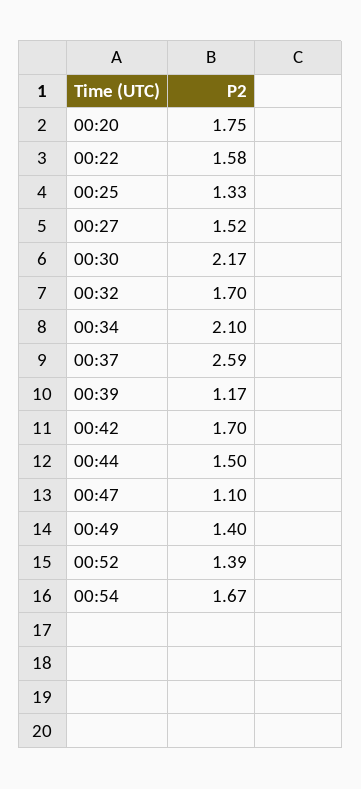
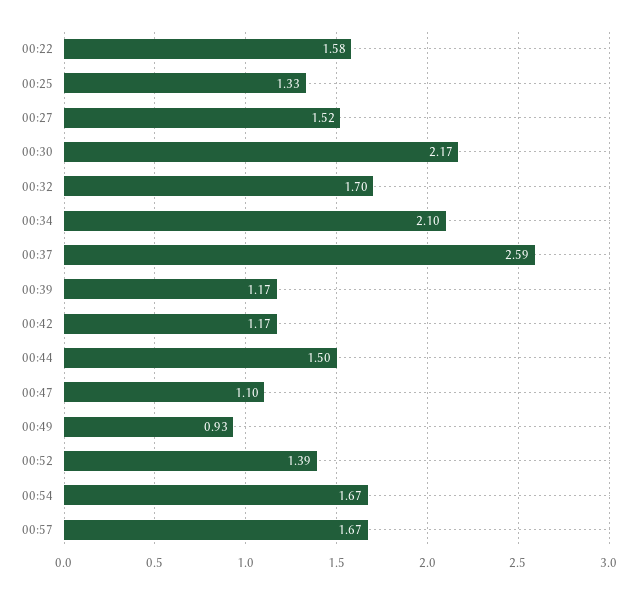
00:20: 1.75 -> none
00:42: 1.7 -> 1.17
00:49: 1.4 -> 0.93
00:57: none -> 1.67

